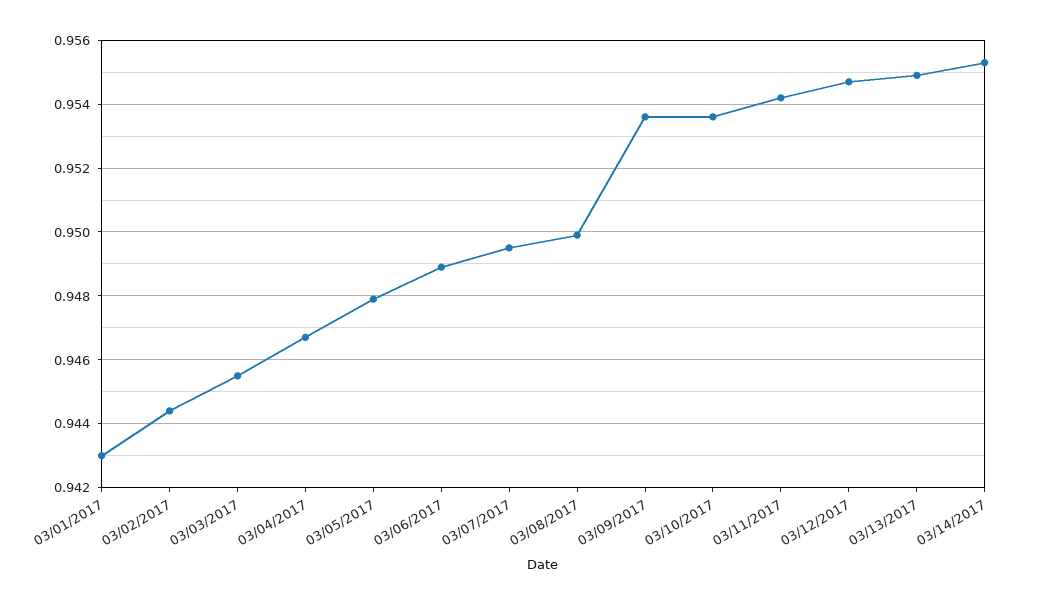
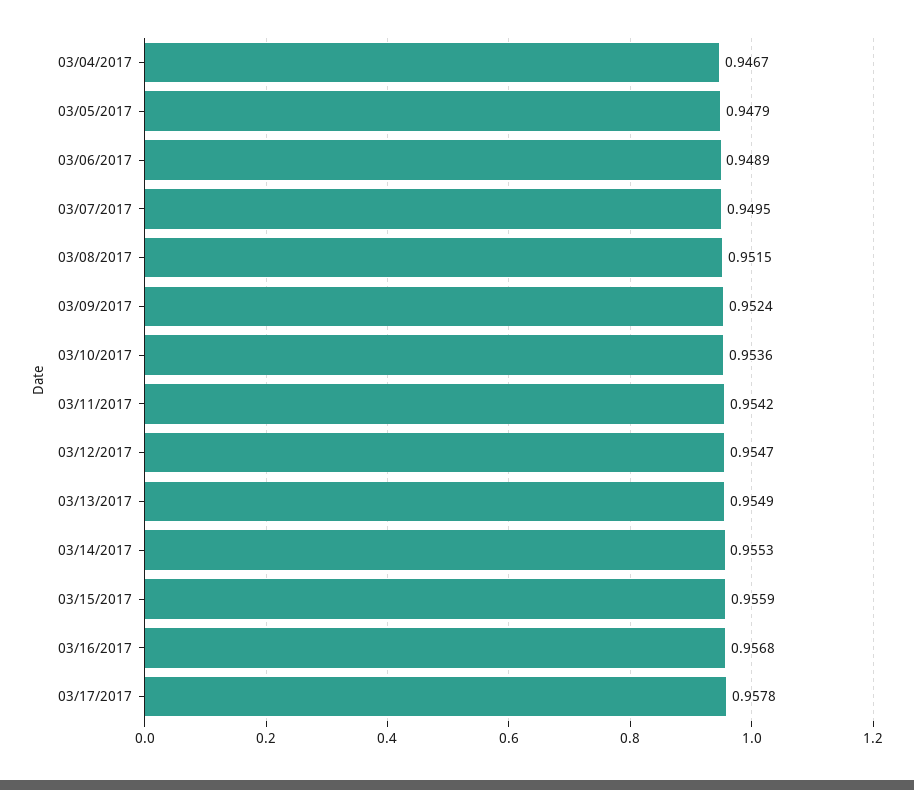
03/01/2017: 0.943 -> none
03/02/2017: 0.9445 -> none
03/03/2017: 0.9455 -> none
03/08/2017: 0.95 -> 0.9515
03/09/2017: 0.9535 -> 0.9524
03/15/2017: none -> 0.9559
03/16/2017: none -> 0.9568
03/17/2017: none -> 0.9578

